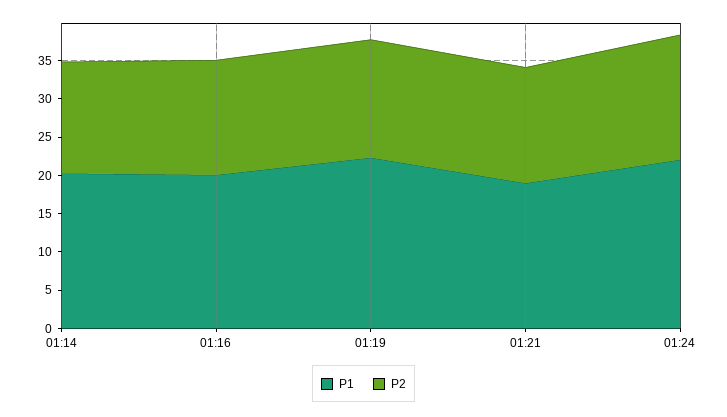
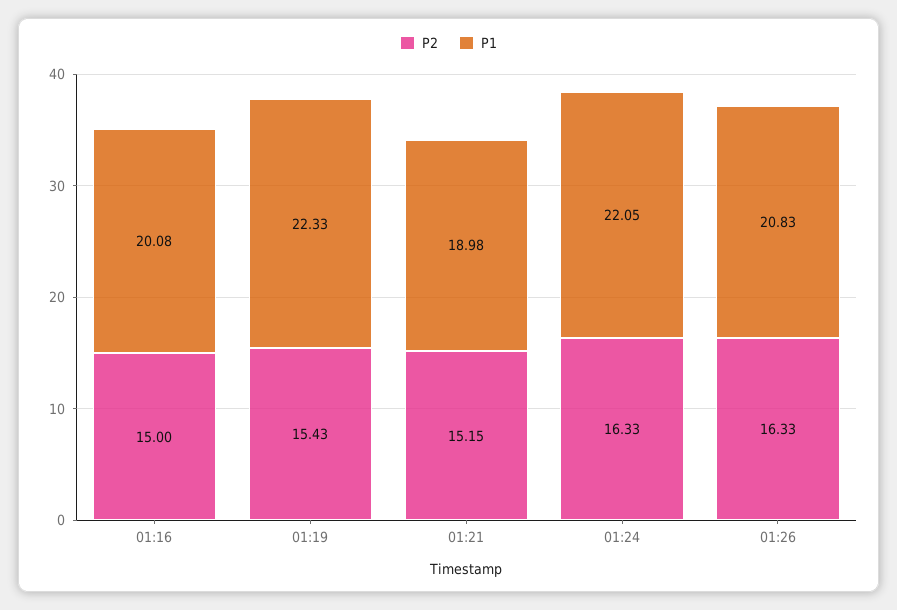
P1, 01:14: 20 -> none
P2, 01:14: 15 -> none
P2, 01:26: none -> 16.33
P1, 01:26: none -> 20.83

